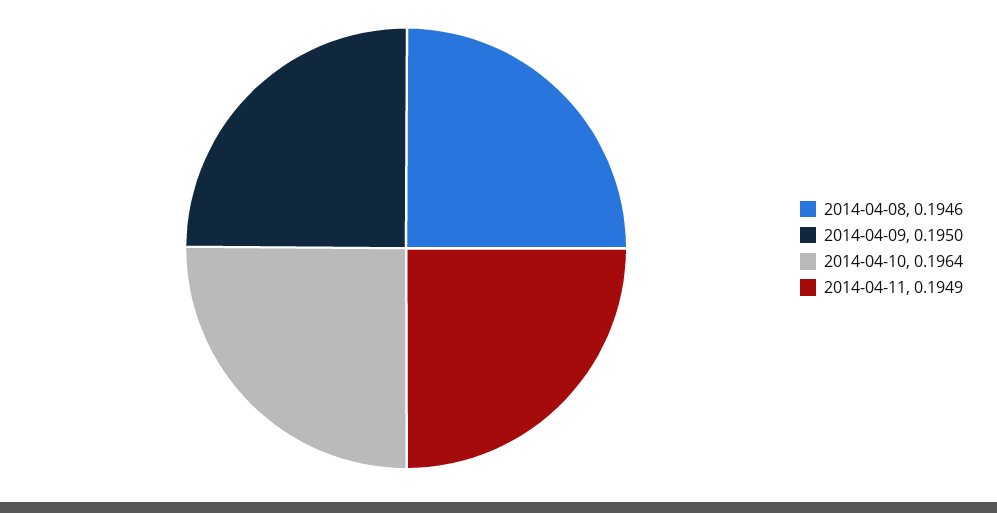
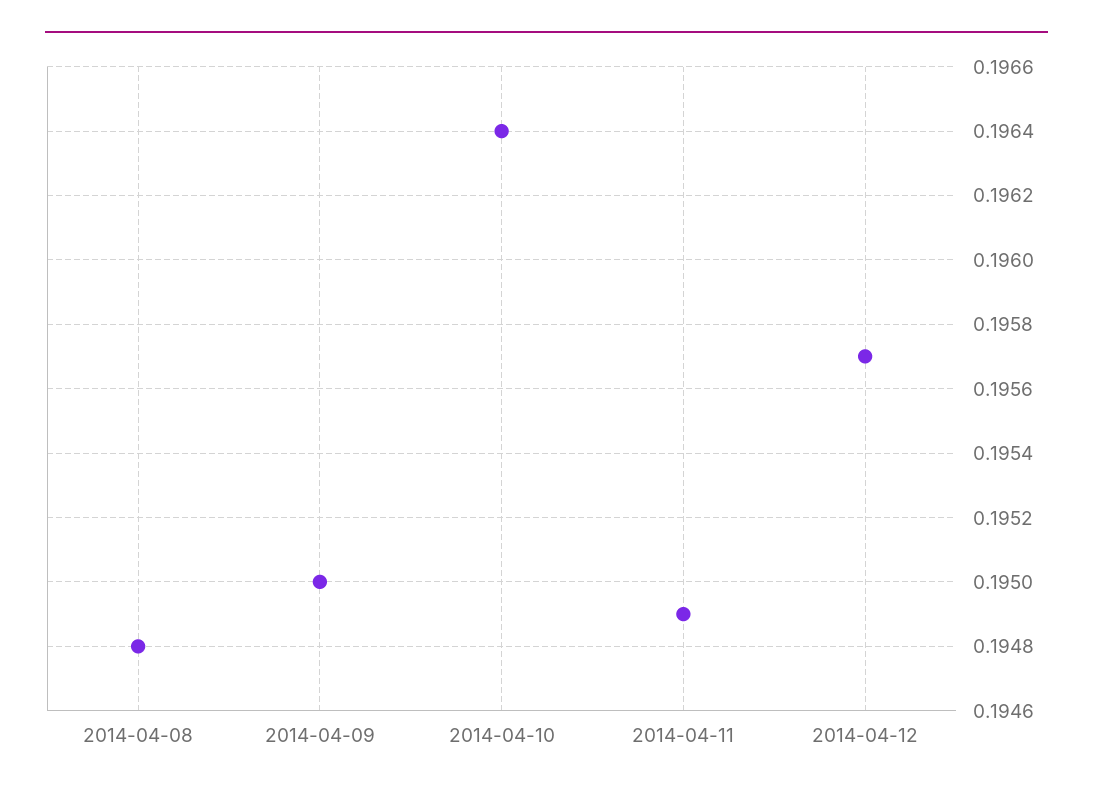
2014-04-08: 0.1946 -> 0.1948
2014-04-12: none -> 0.1957

